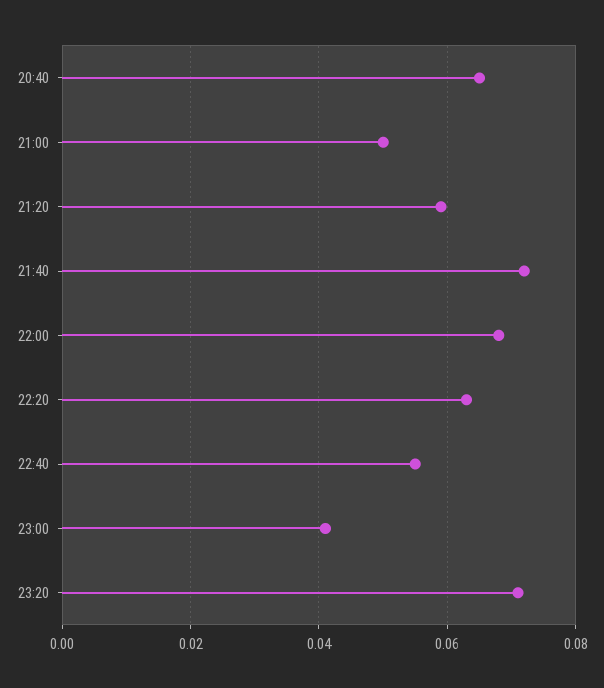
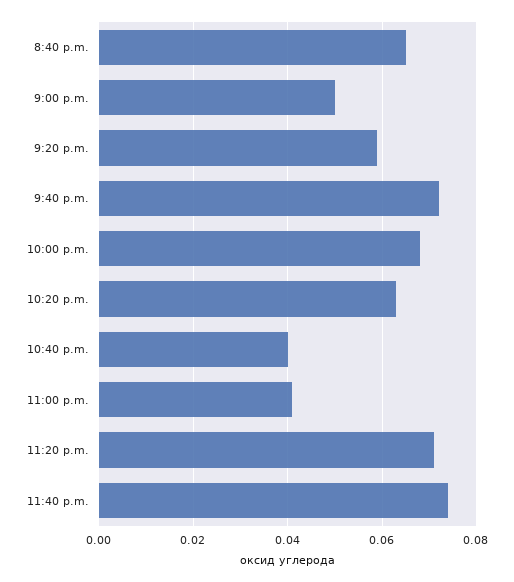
22:40: 0.055 -> 0.04
11:40 p.m.: none -> 0.075

